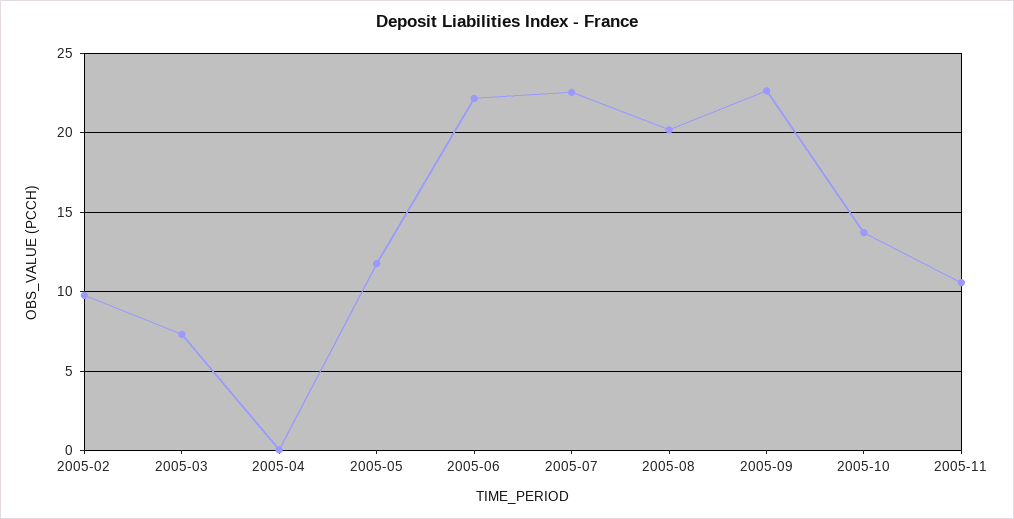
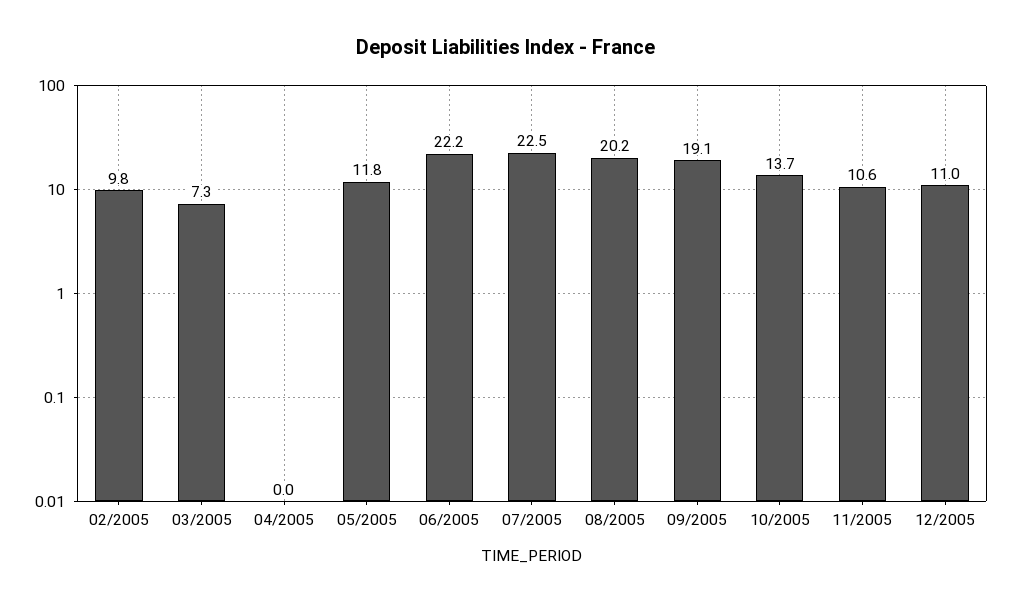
2005-09: 22.5 -> 19.1
12/2005: none -> 11

